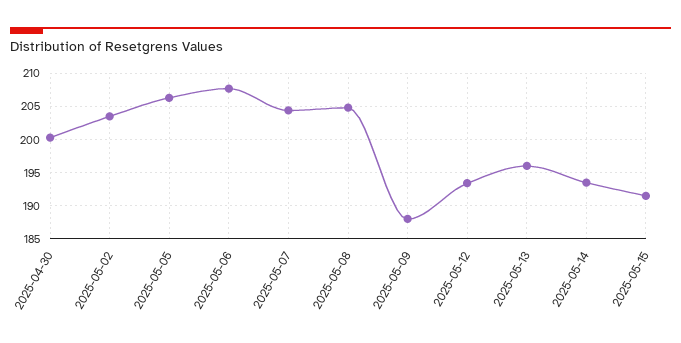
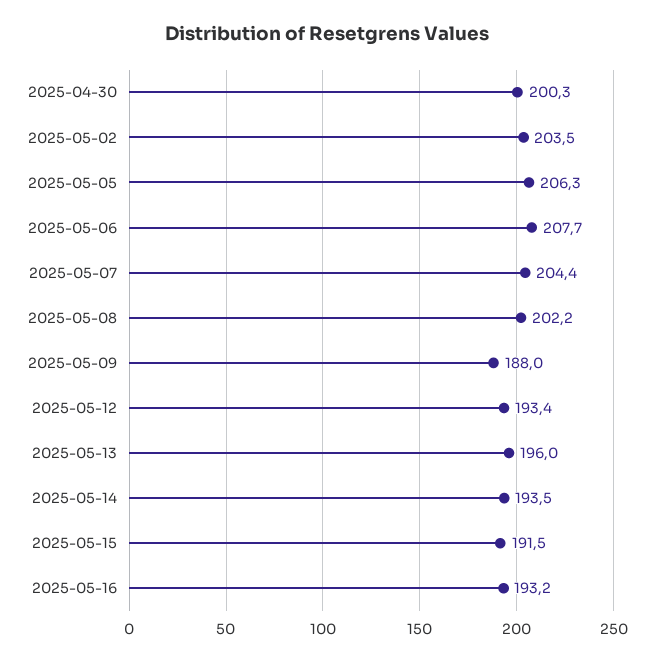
2025-05-08: 205 -> 202.2
2025-05-16: none -> 193.2

